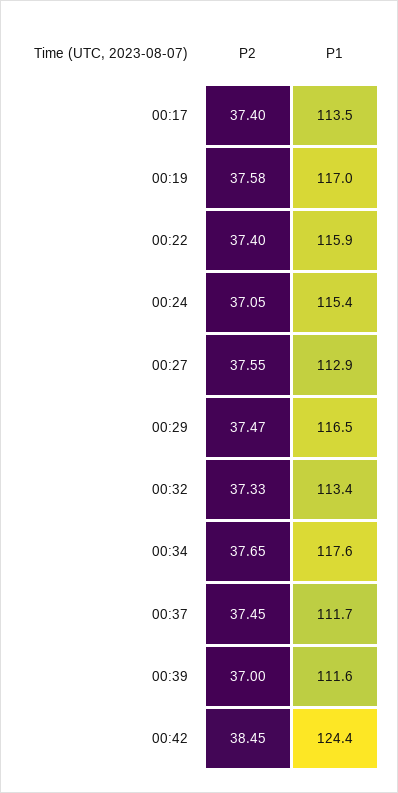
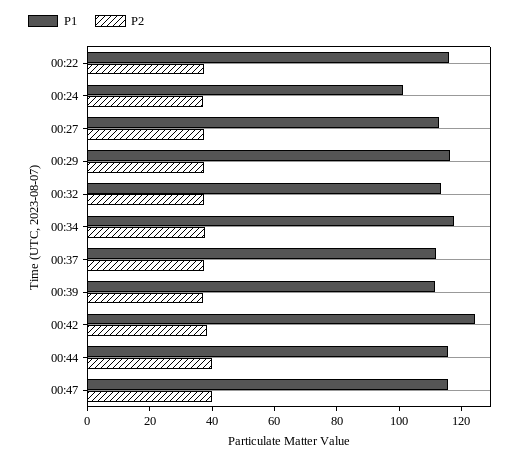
P2, 00:17: 37.4 -> none
P1, 00:17: 113.5 -> none
P2, 00:19: 37.58 -> none
P1, 00:19: 117 -> none
P1, 00:24: 115.4 -> 100
P1, 00:44: none -> 115
P2, 00:44: none -> 40
P1, 00:47: none -> 115
P2, 00:47: none -> 40

